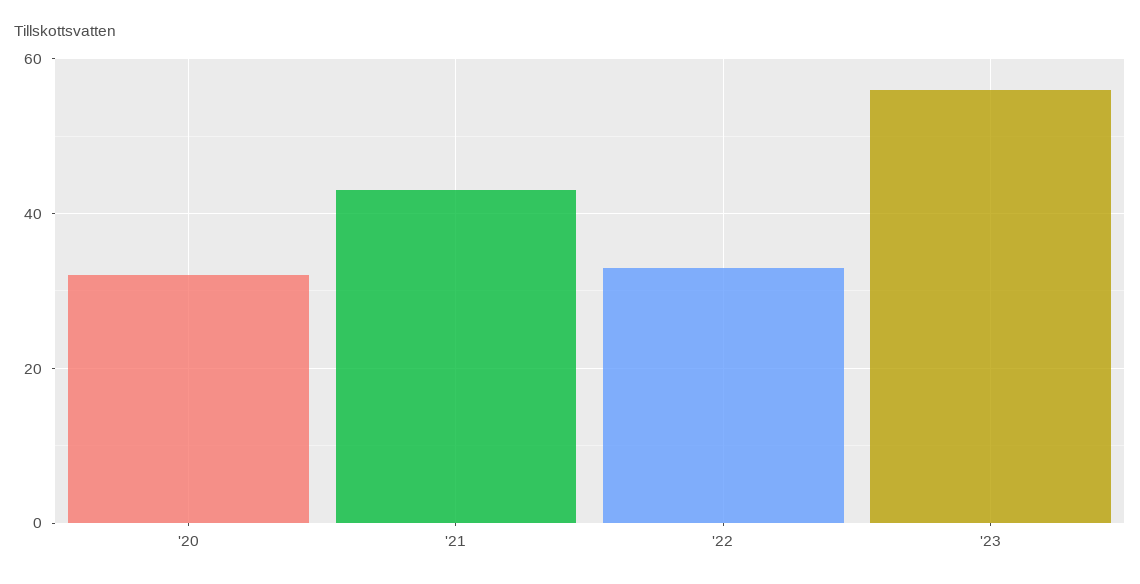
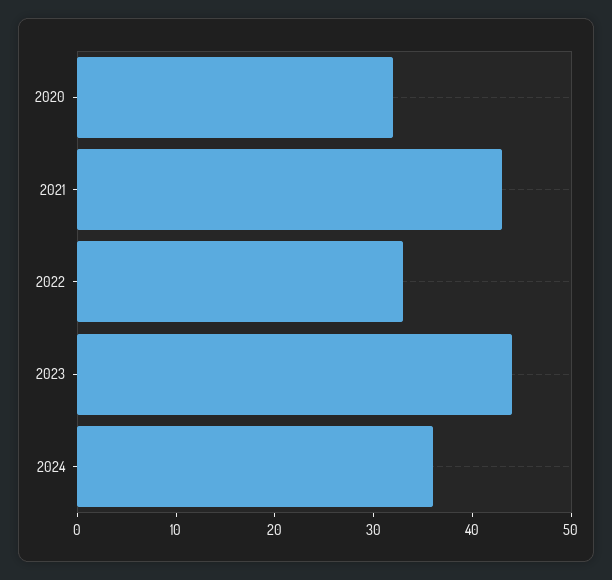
'23: 55 -> 44
2024: none -> 36

